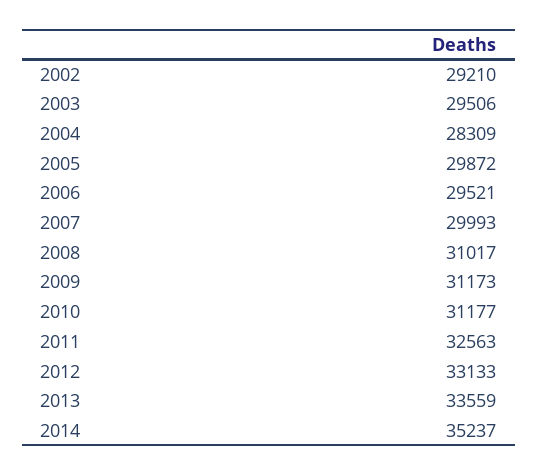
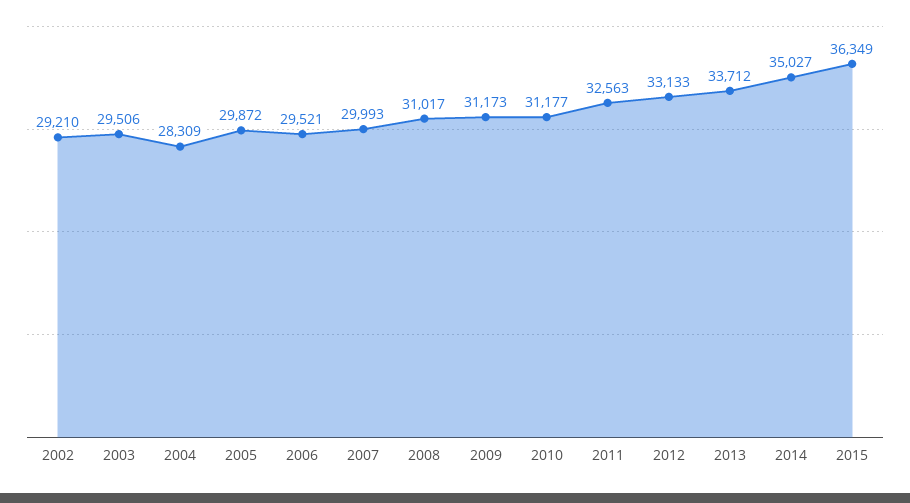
2013: 33559 -> 33712
2014: 35237 -> 35027
2015: none -> 36349

